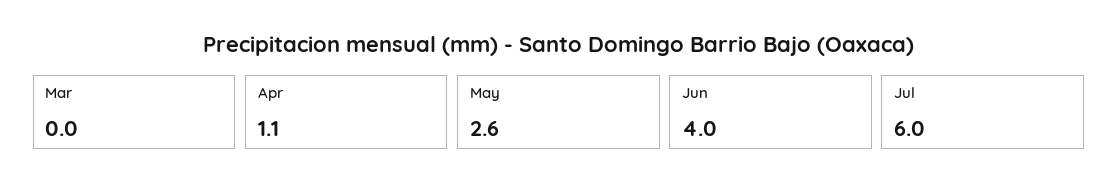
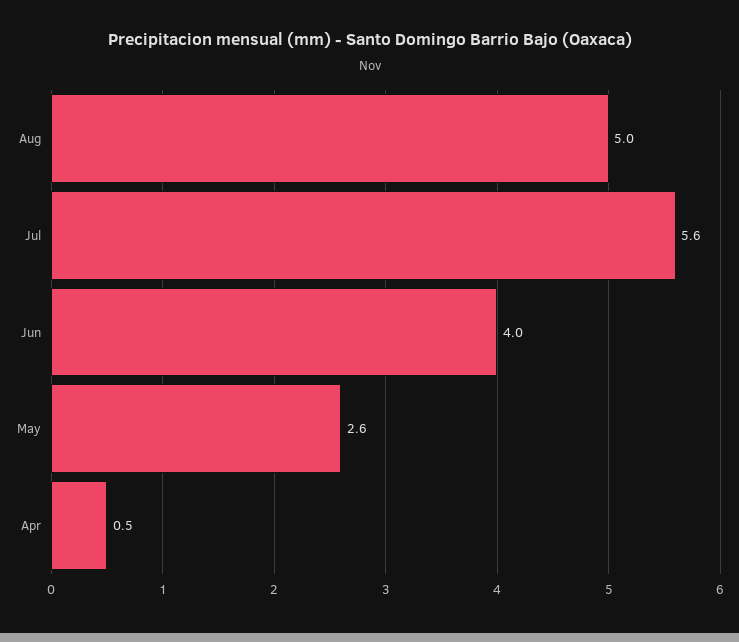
Mar: 0 -> none
Apr: 1.1 -> 0.5
Jul: 6 -> 5.6
Aug: none -> 5

